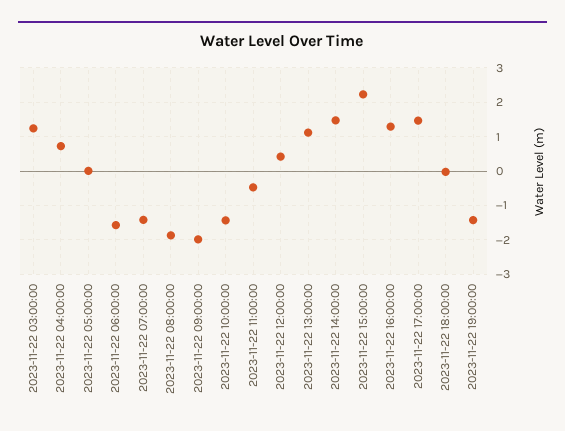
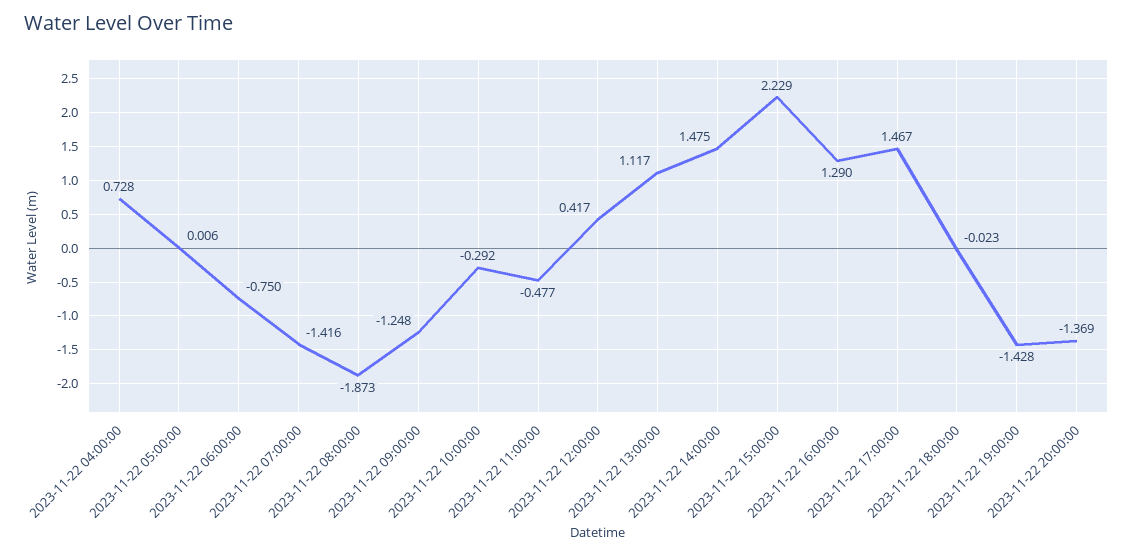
2023-11-22 03:00:00: 1.2 -> none
2023-11-22 06:00:00: -1.6 -> -0.75
2023-11-22 09:00:00: -2 -> -1.248
2023-11-22 10:00:00: -1.4 -> -0.292
2023-11-22 20:00:00: none -> -1.369

